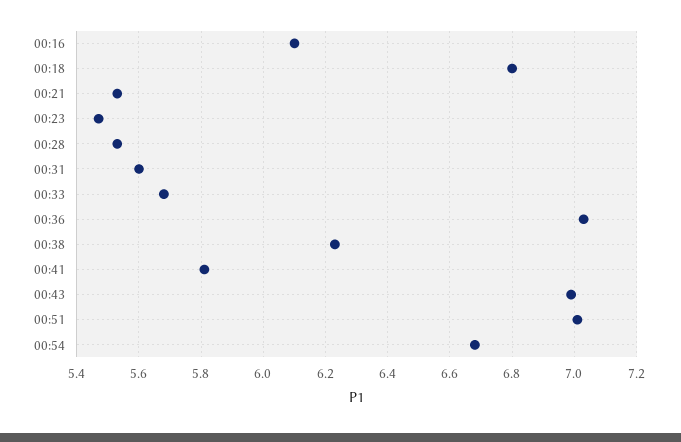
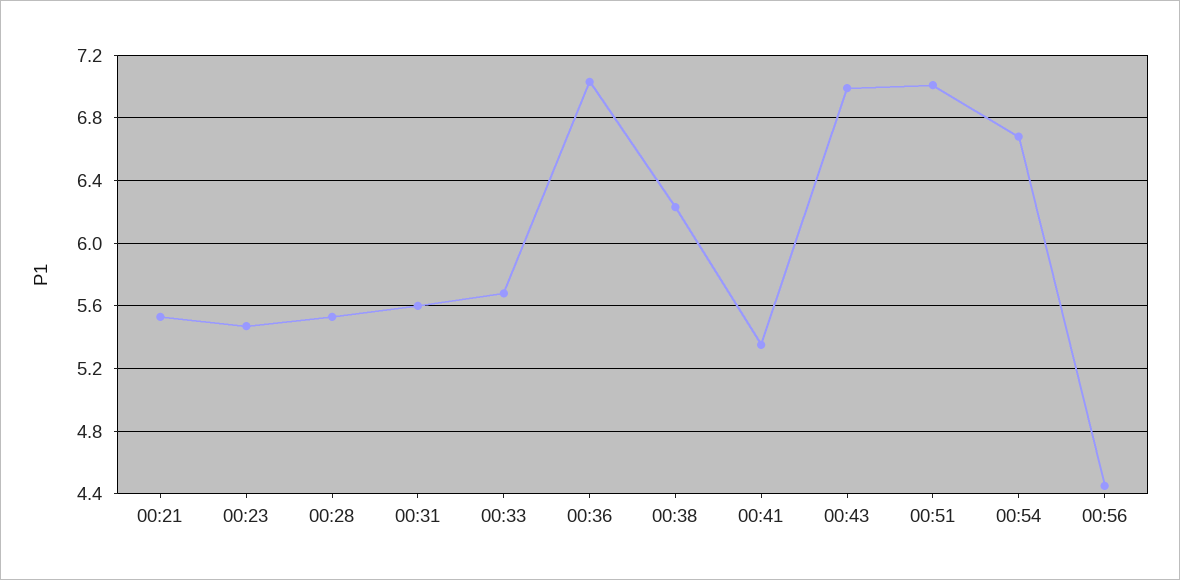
00:16: 6.1 -> none
00:18: 6.8 -> none
00:41: 5.8 -> 5.35
00:56: none -> 4.45

